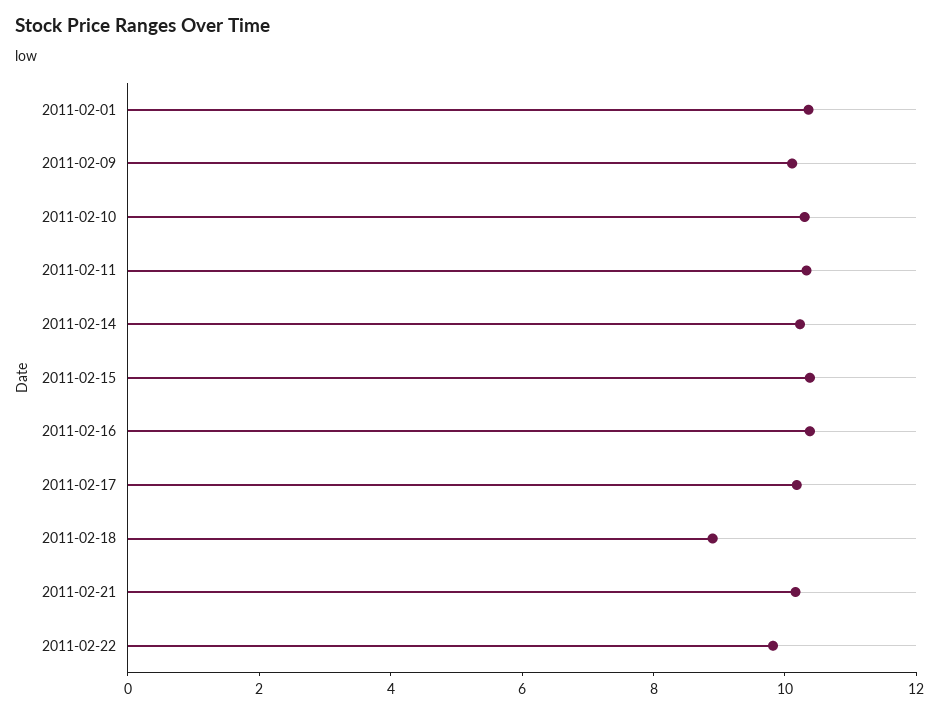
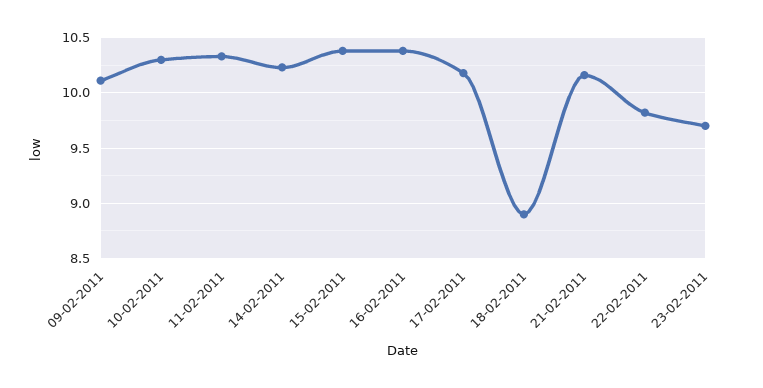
2011-02-01: 10.5 -> none
23-02-2011: none -> 9.7

